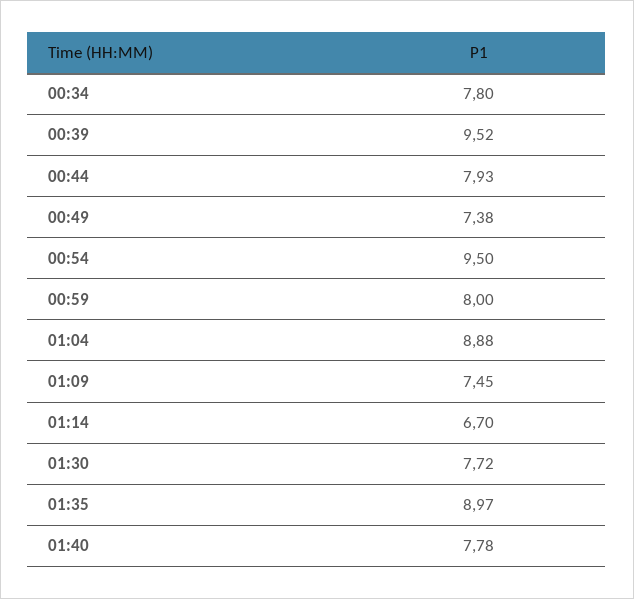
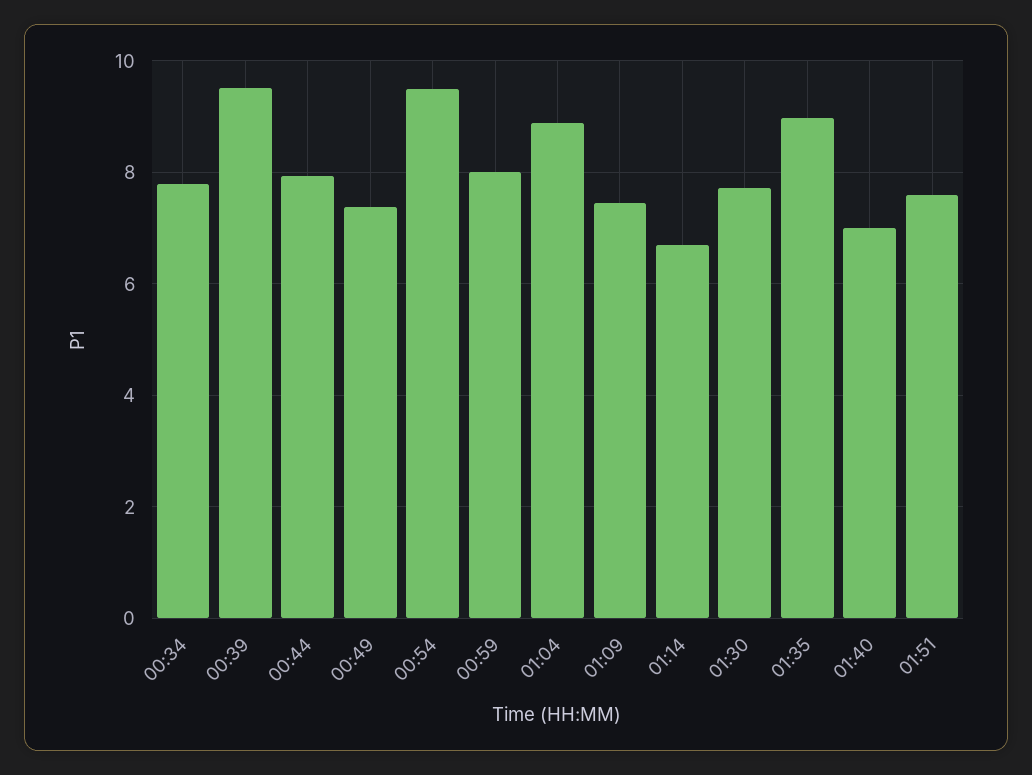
01:40: 7.78 -> 7
01:51: none -> 7.6

